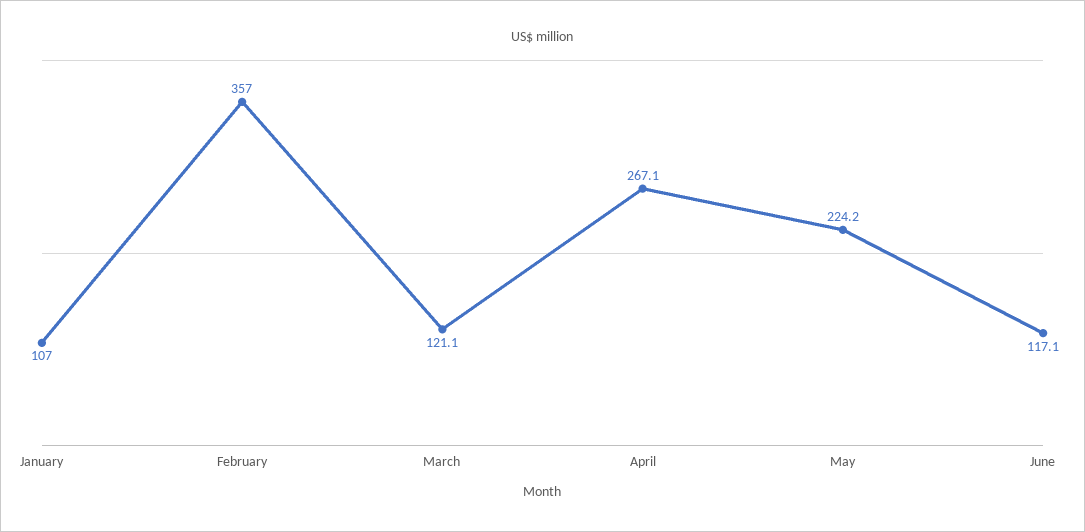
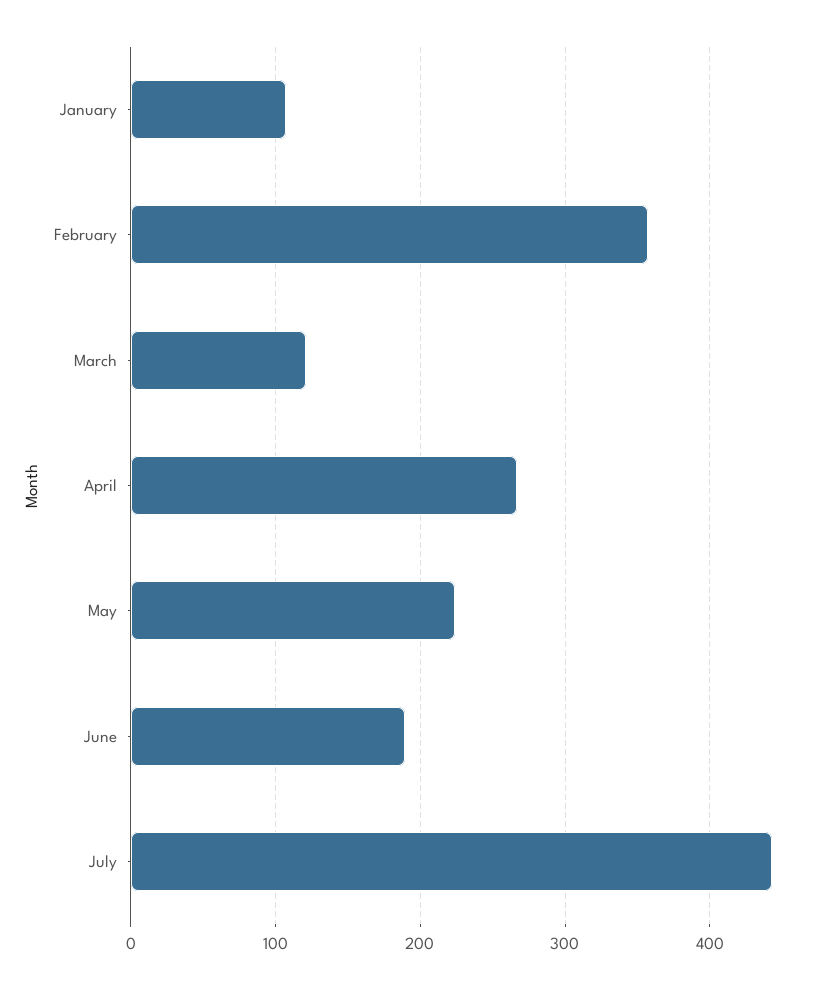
June: 117.1 -> 190
July: none -> 440

